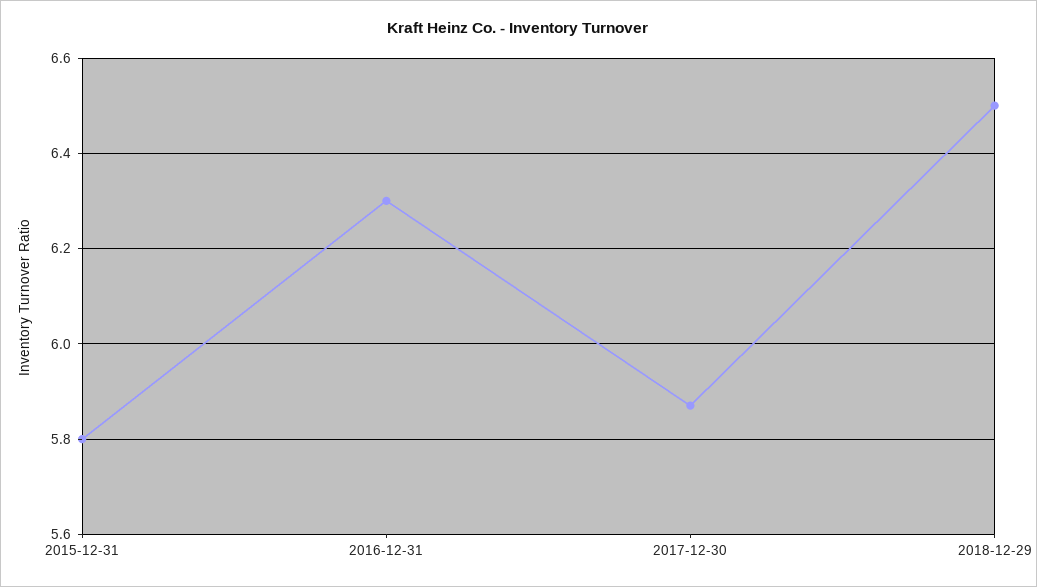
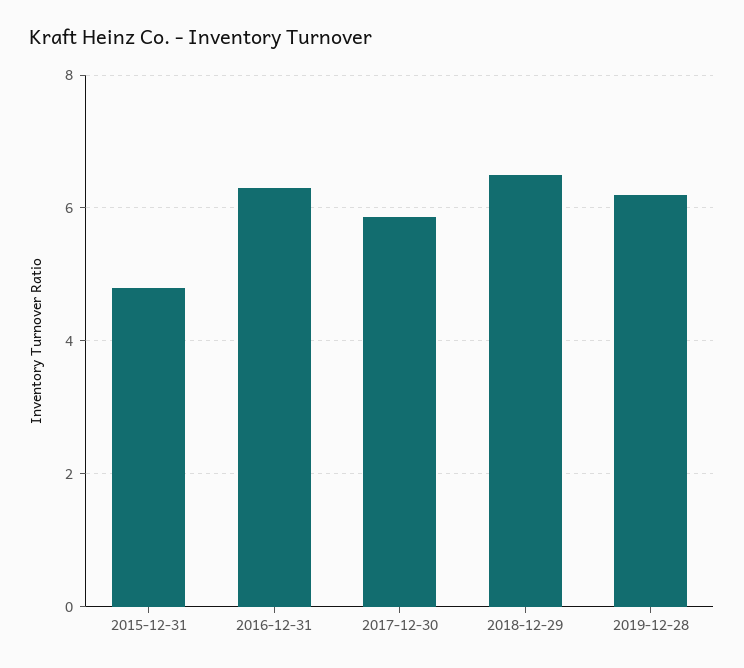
2015-12-31: 5.8 -> 4.8
2019-12-28: none -> 6.2

